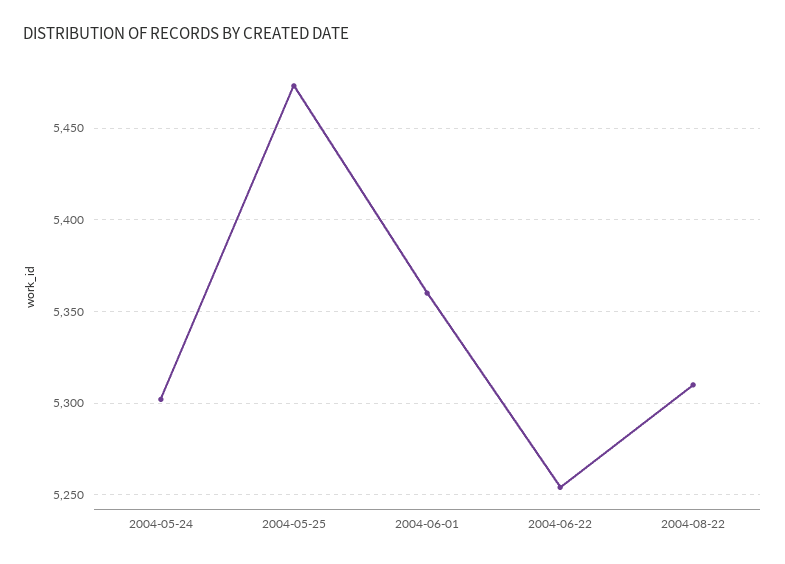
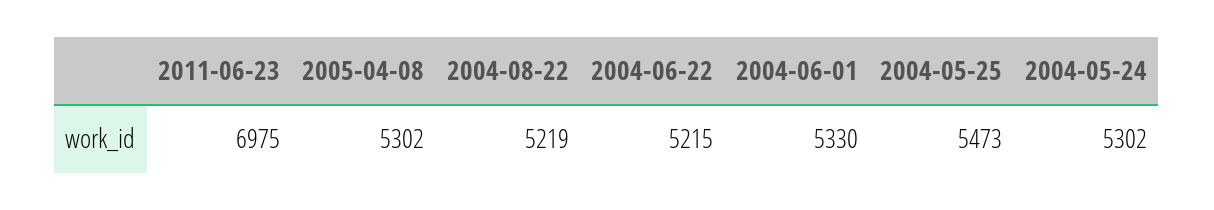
2004-06-01: 5360 -> 5330
2004-06-22: 5255 -> 5215
2004-08-22: 5310 -> 5219
2011-06-23: none -> 6975
2005-04-08: none -> 5302

